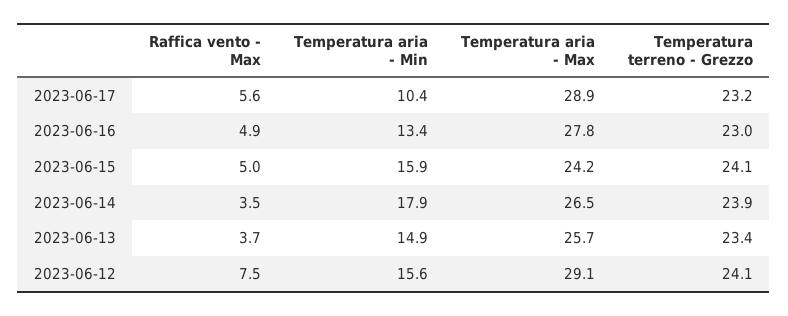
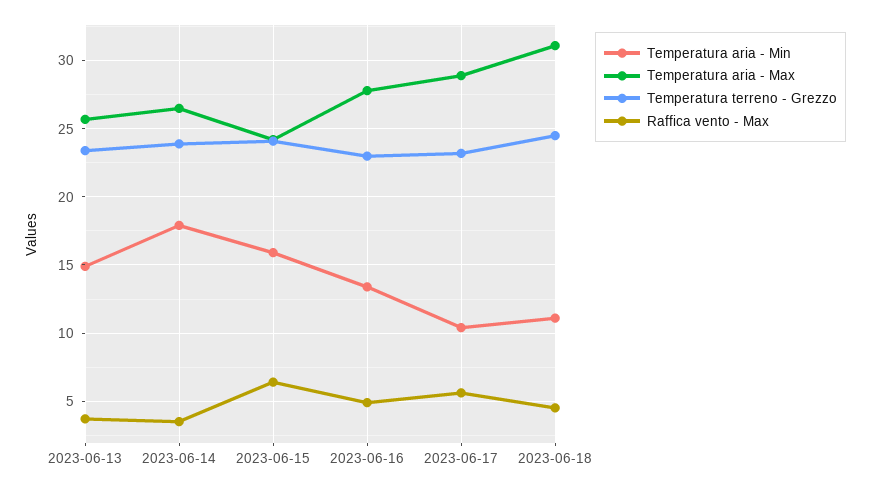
Raffica vento - Max, 2023-06-15: 5 -> 6.5
Raffica vento - Max, 2023-06-12: 7.5 -> none
Temperatura aria - Min, 2023-06-12: 15.6 -> none
Temperatura aria - Max, 2023-06-12: 29.1 -> none
Temperatura terreno - Grezzo, 2023-06-12: 24.1 -> none
Temperatura aria - Min, 2023-06-18: none -> 11
Temperatura aria - Max, 2023-06-18: none -> 31
Temperatura terreno - Grezzo, 2023-06-18: none -> 24.5
Raffica vento - Max, 2023-06-18: none -> 4.5

